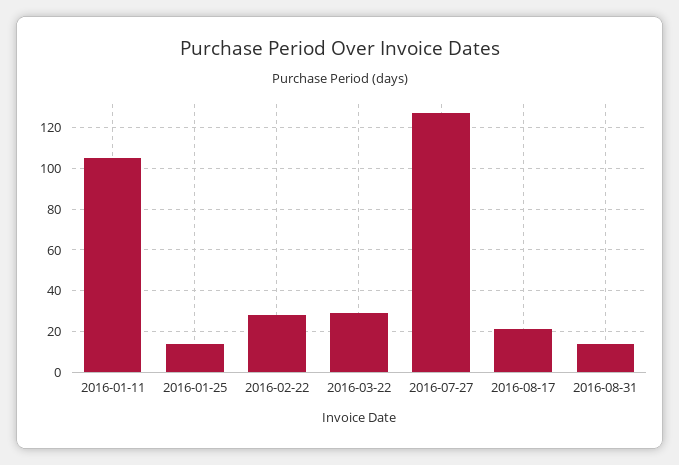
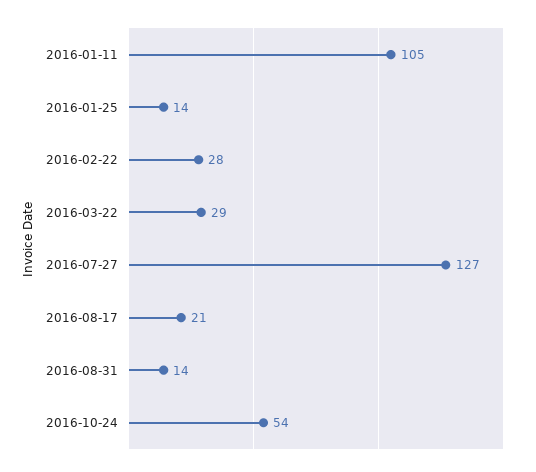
2016-10-24: none -> 54

